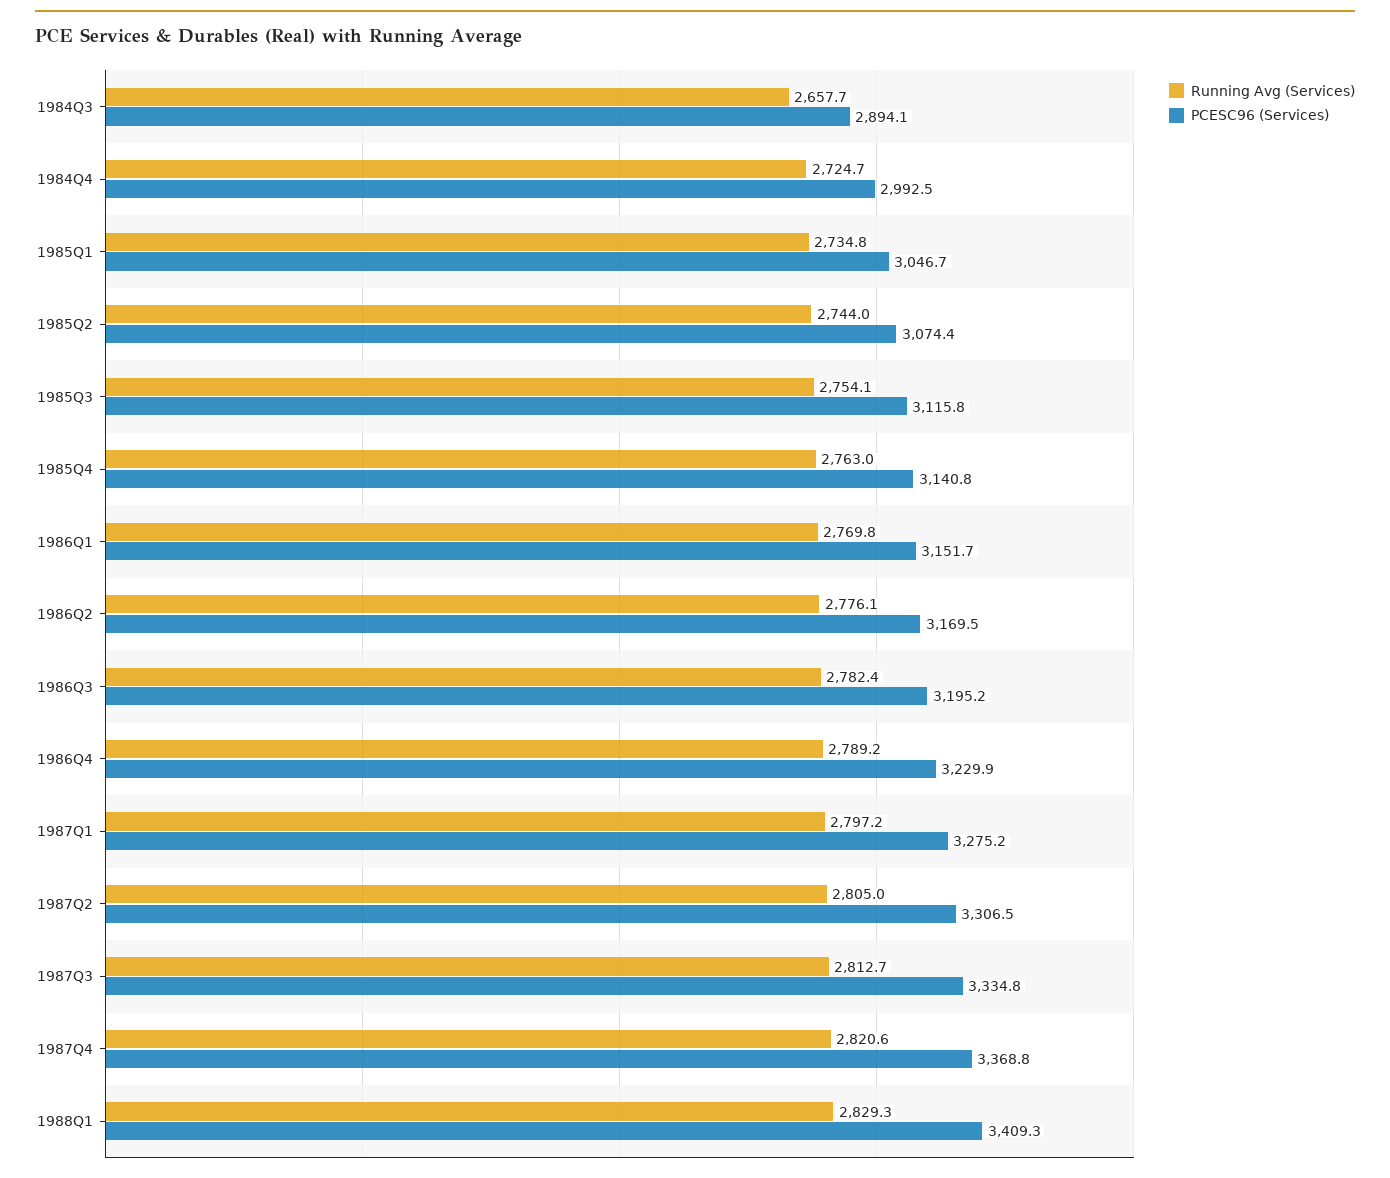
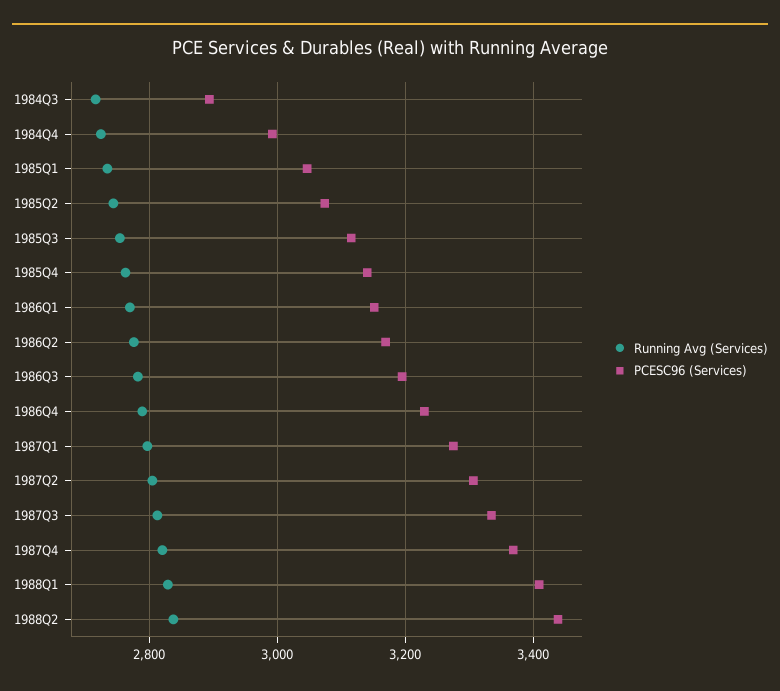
Running Avg (Services), 1984Q3: 2657.7 -> 2720
Running Avg (Services), 1988Q2: none -> 2840
PCESC96 (Services), 1988Q2: none -> 3440

